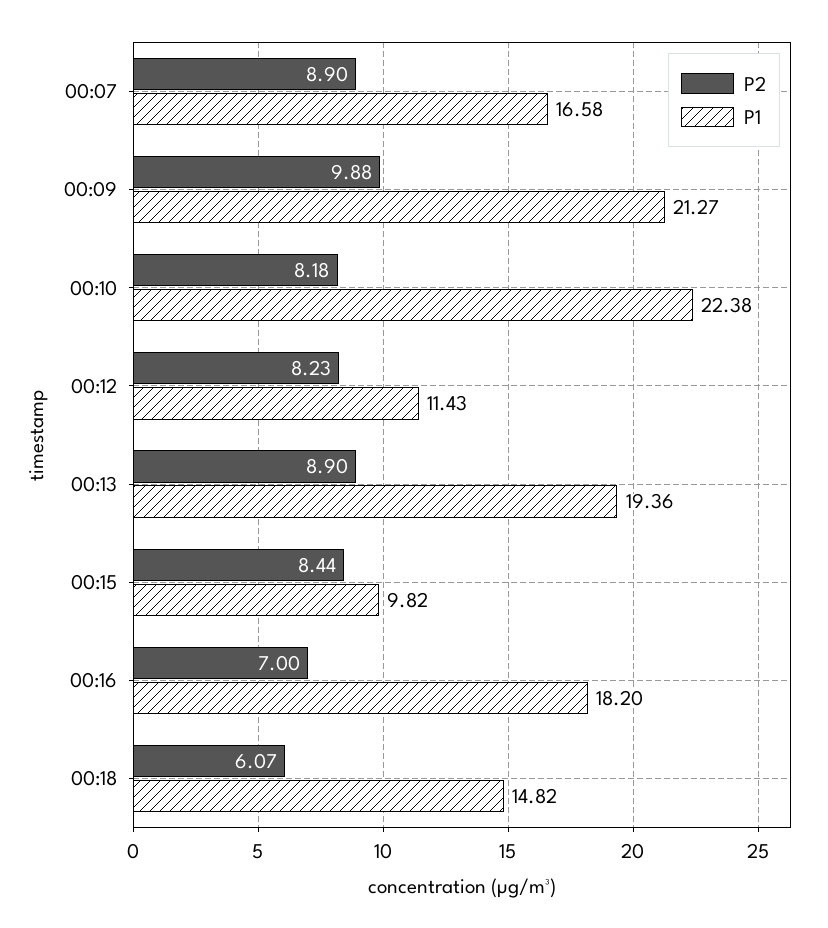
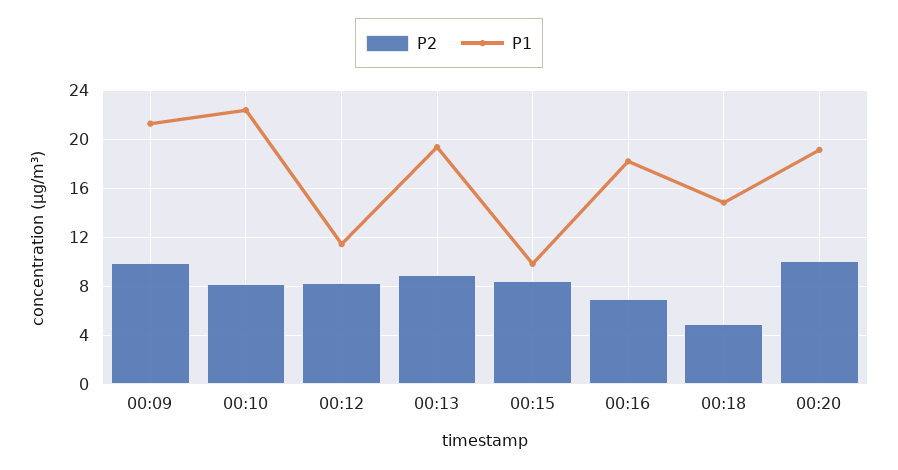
P2, 00:07: 8.9 -> none
P1, 00:07: 16.58 -> none
P2, 00:18: 6.07 -> 5
P2, 00:20: none -> 10
P1, 00:20: none -> 19

